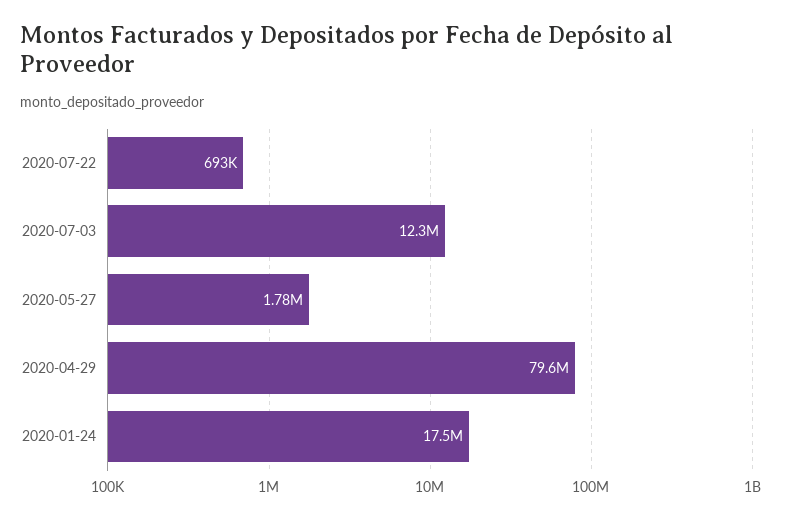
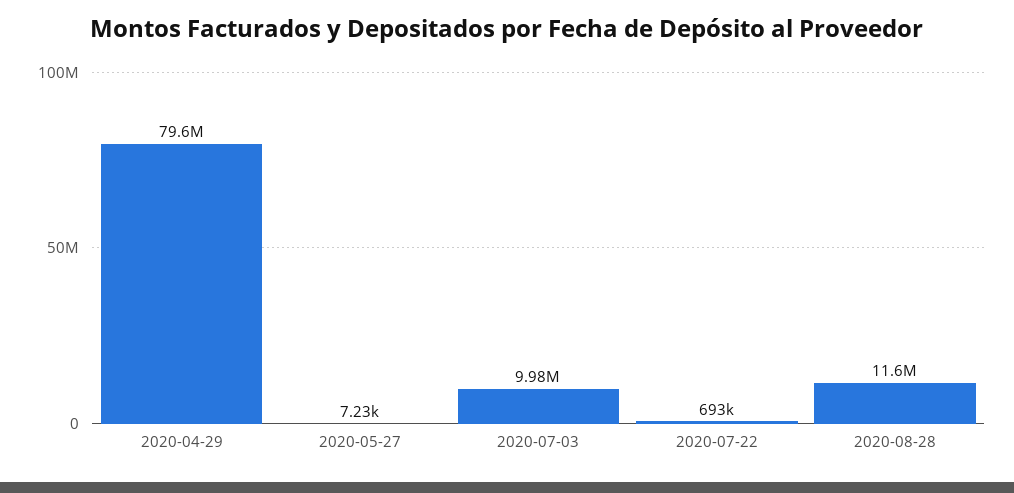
2020-07-03: 12300000 -> 9980000
2020-05-27: 1780000 -> 7230
2020-01-24: 17500000 -> none
2020-08-28: none -> 11600000

